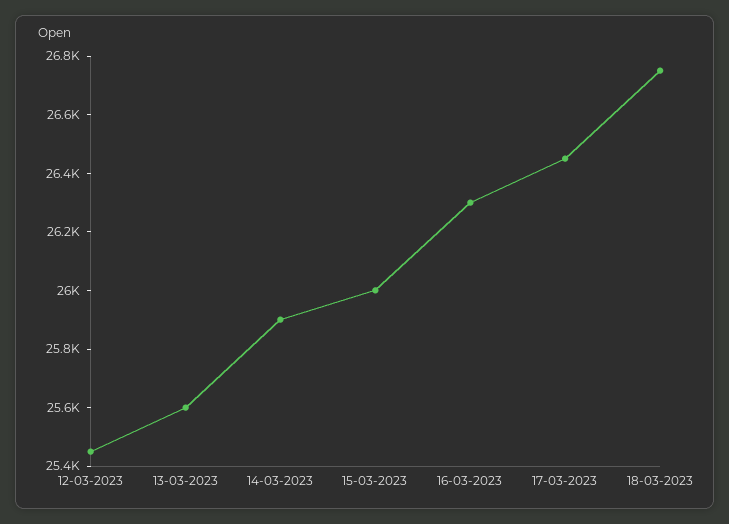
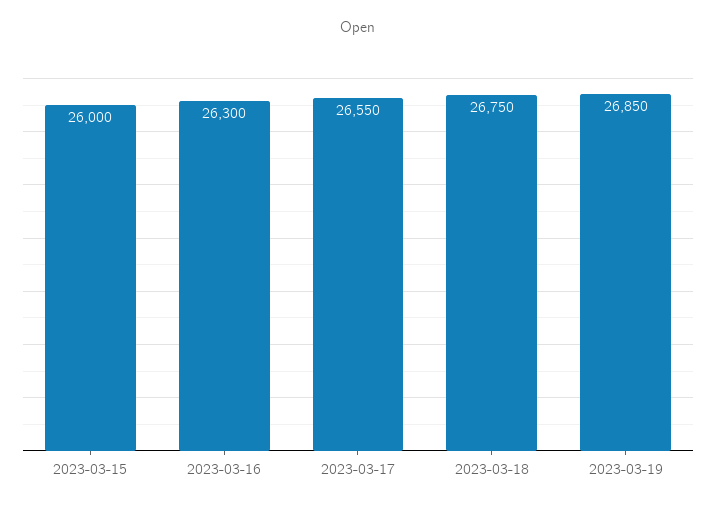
12-03-2023: 25450 -> none
13-03-2023: 25600 -> none
14-03-2023: 25900 -> none
17-03-2023: 26450 -> 26550
2023-03-19: none -> 26850

